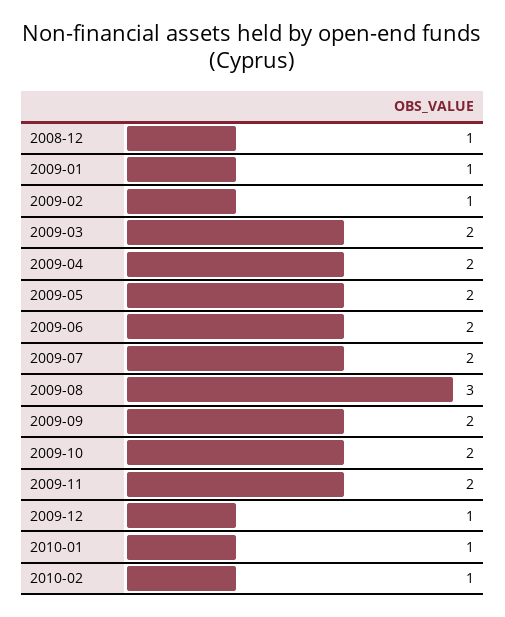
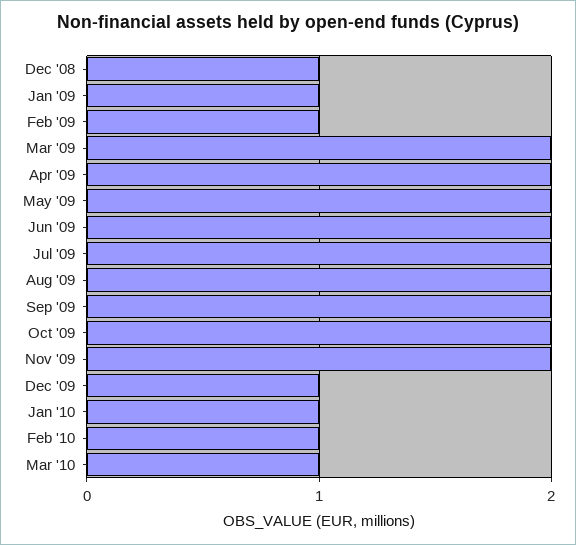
2009-08: 3 -> 2
Mar '10: none -> 1

